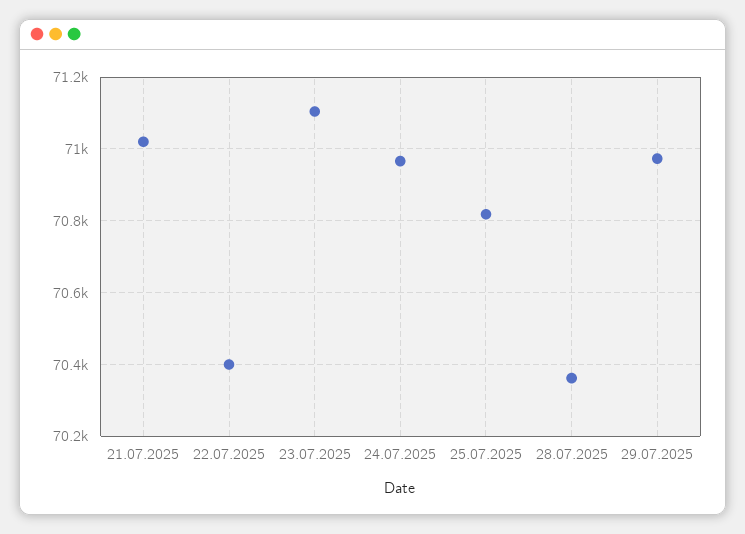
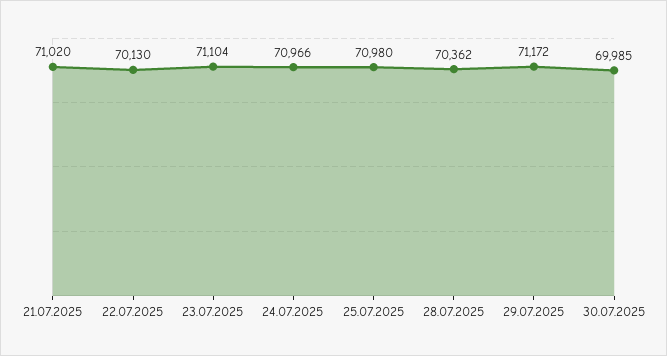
22.07.2025: 70400 -> 70130
25.07.2025: 70820 -> 70980
29.07.2025: 70980 -> 71172
30.07.2025: none -> 69985

